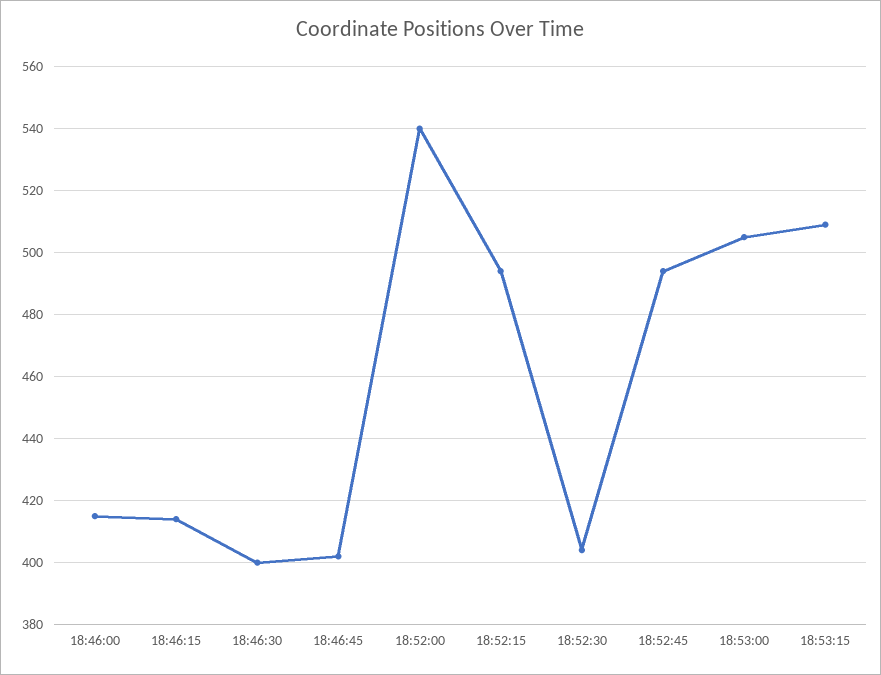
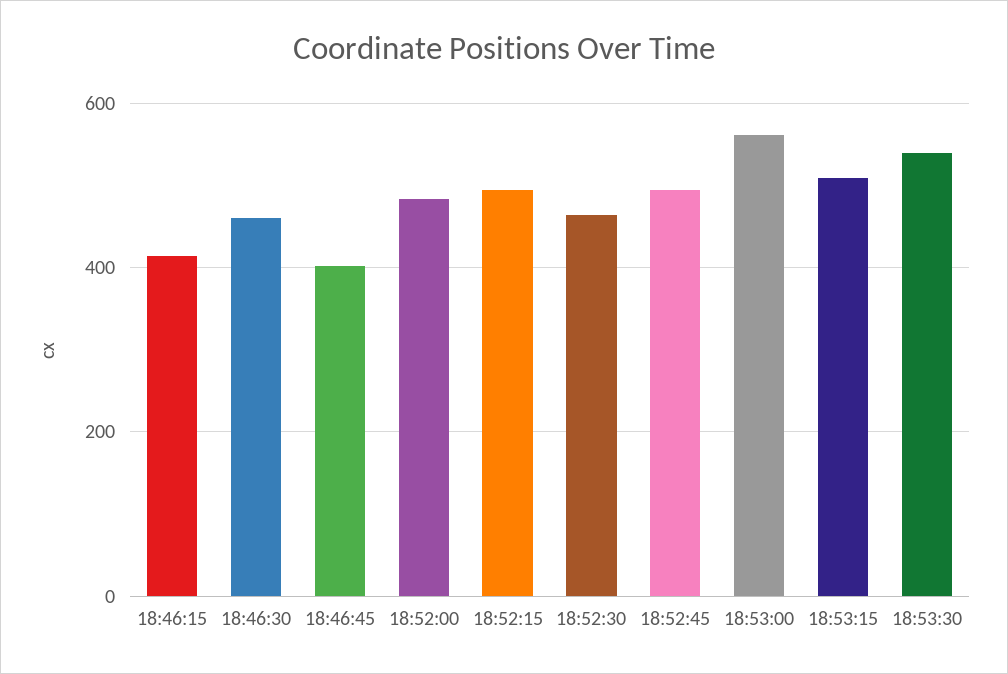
18:46:00: 415 -> none
18:46:30: 400 -> 460
18:52:00: 540 -> 480
18:52:30: 405 -> 460
18:53:00: 505 -> 560
18:53:30: none -> 540

